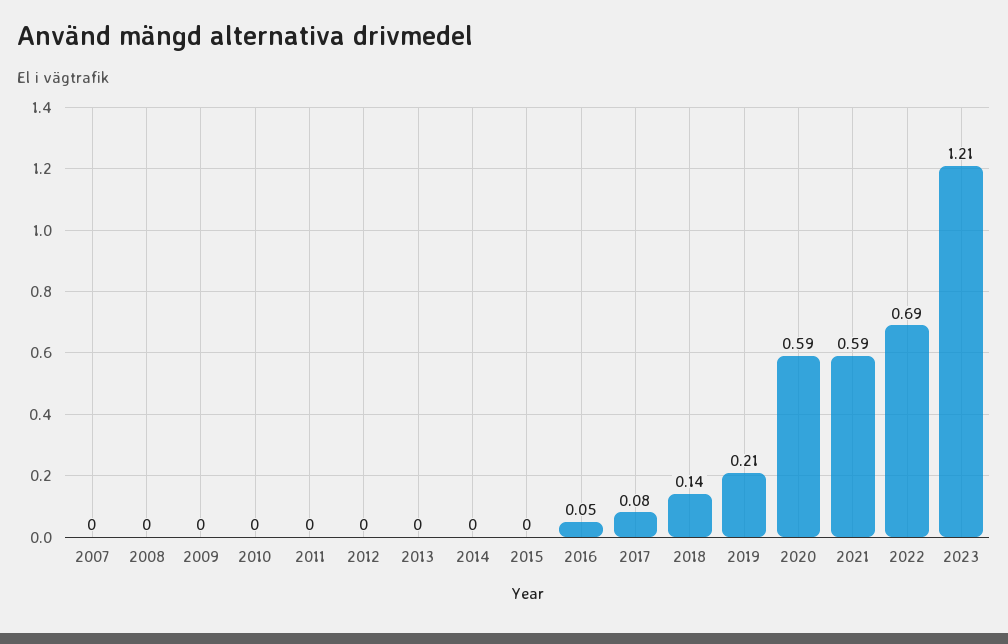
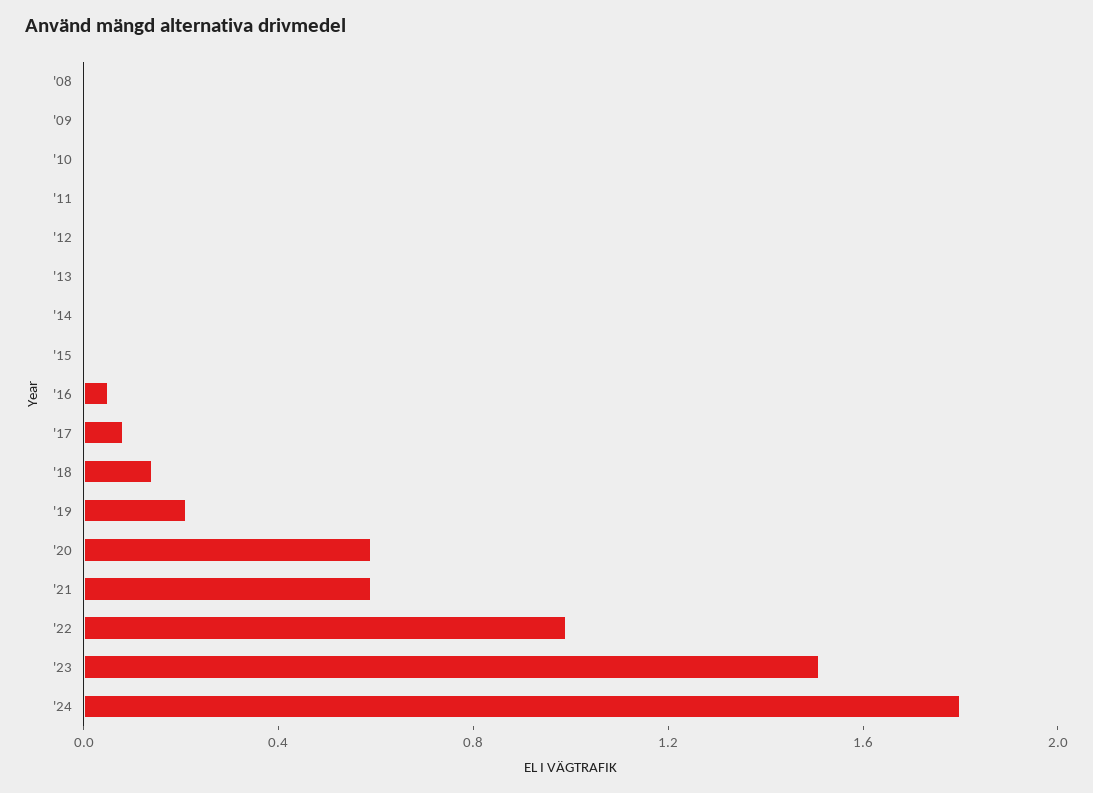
2007: 0 -> none
2022: 0.69 -> 1
2023: 1.21 -> 1.5
'24: none -> 1.8

